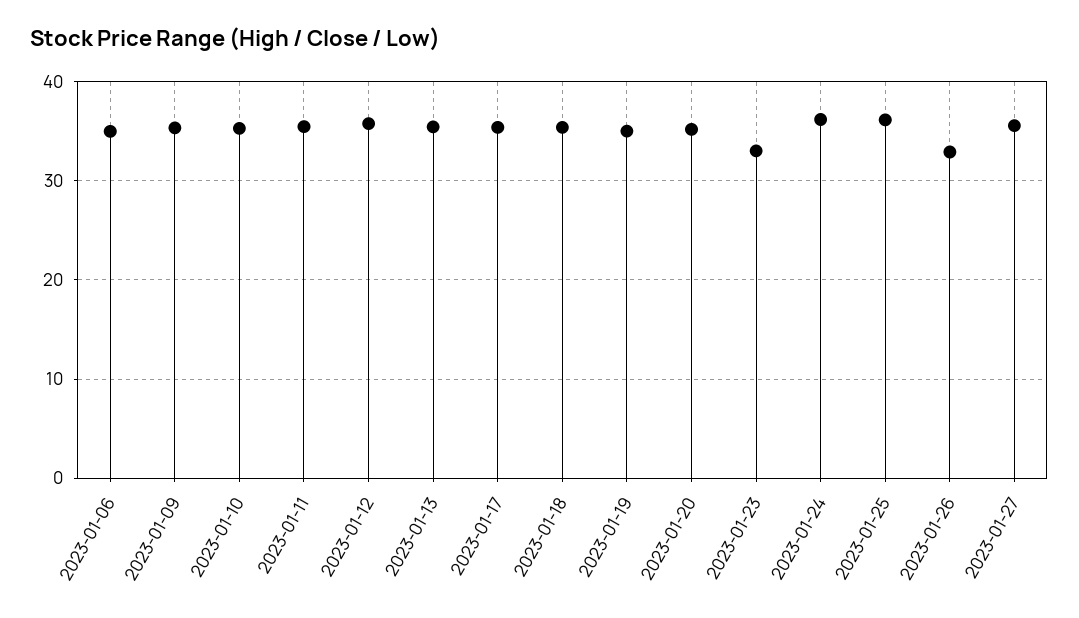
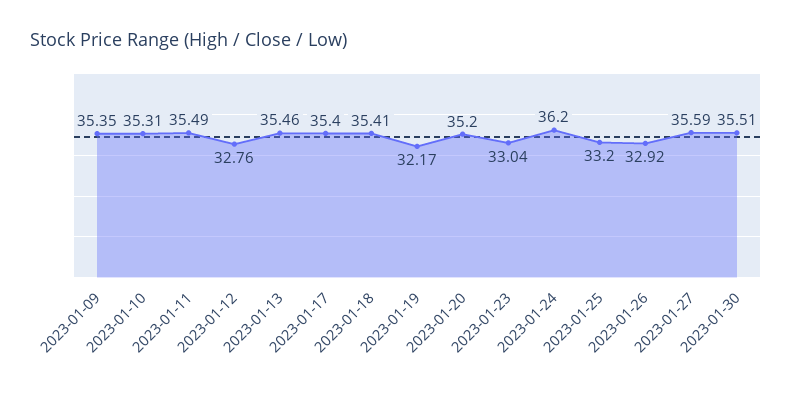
2023-01-06: 35 -> none
2023-01-12: 36 -> 32.76
2023-01-19: 35 -> 32.17
2023-01-25: 36 -> 33.2
2023-01-30: none -> 35.51

